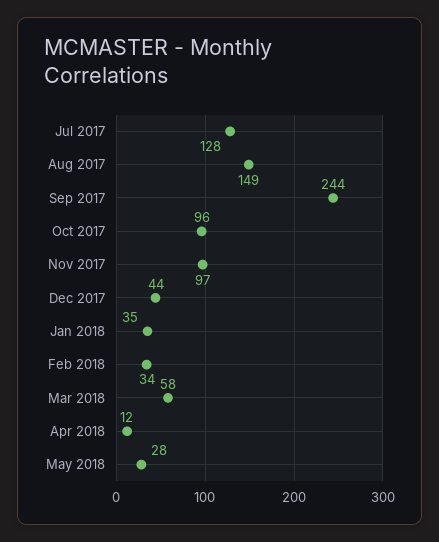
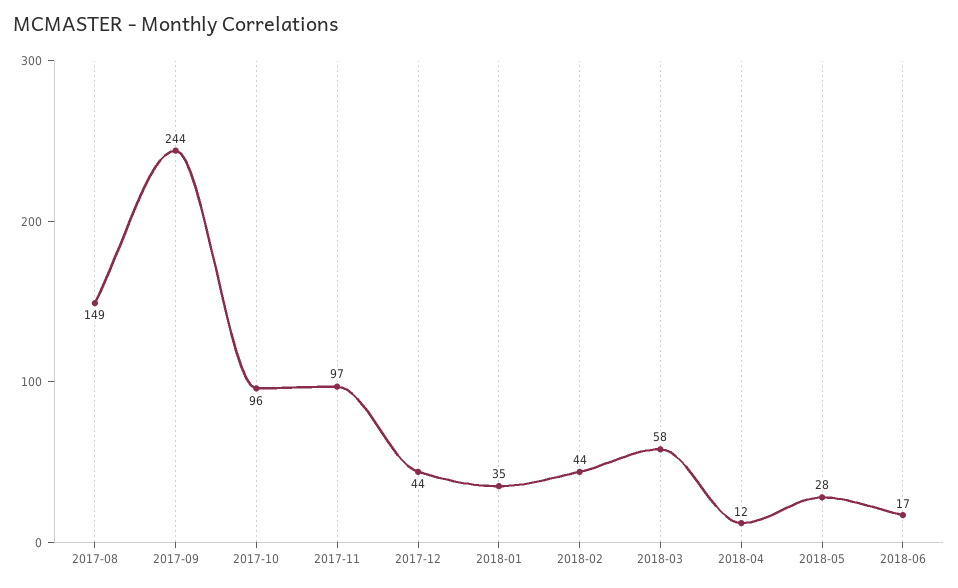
Jul 2017: 128 -> none
Feb 2018: 34 -> 44
2018-06: none -> 17

